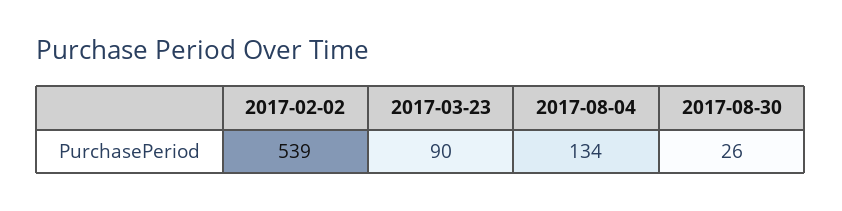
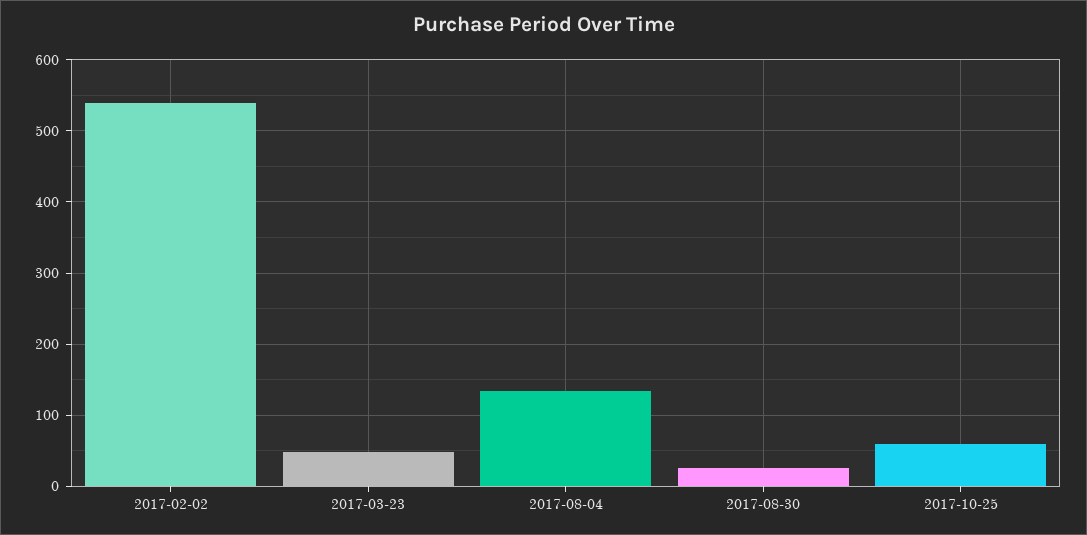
2017-03-23: 90 -> 50
2017-10-25: none -> 60

